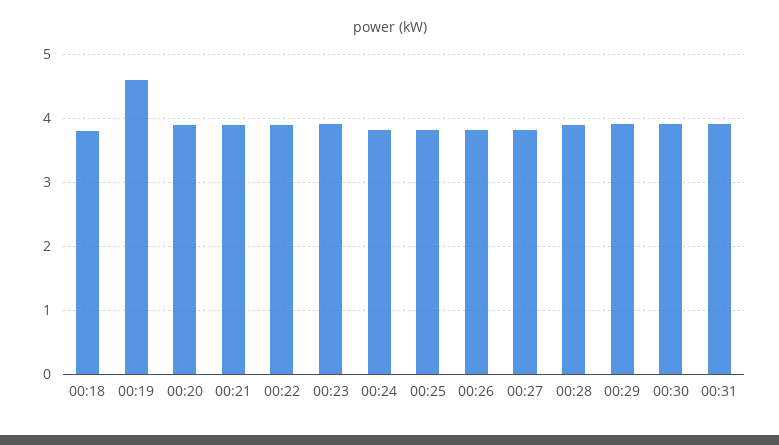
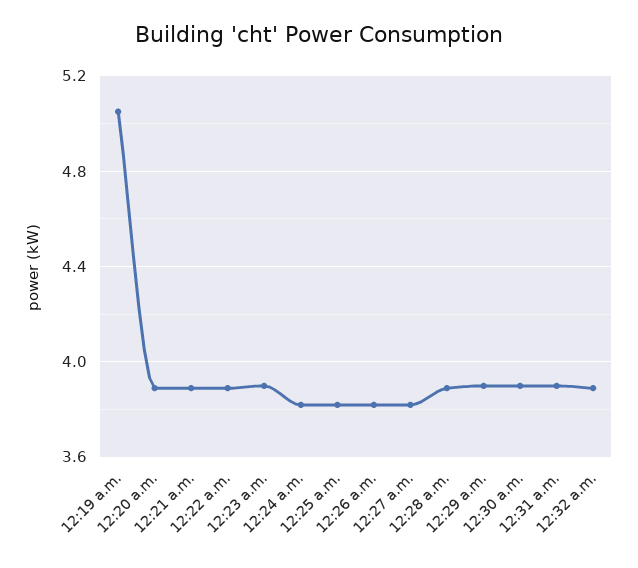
00:18: 3.8 -> none
00:19: 4.6 -> 5.05
12:32 a.m.: none -> 3.9

